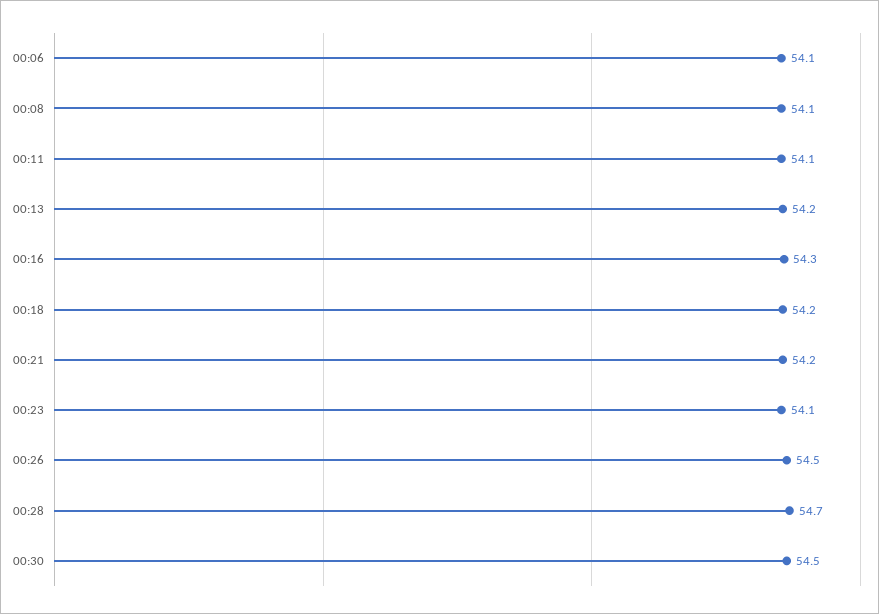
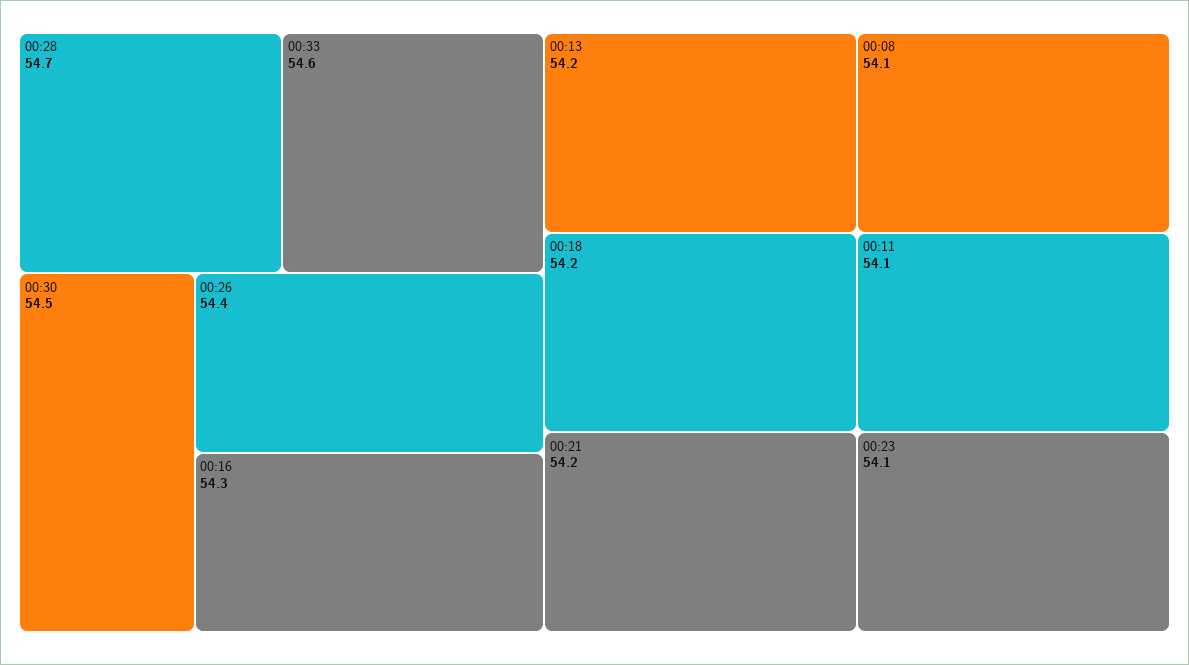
00:06: 54.1 -> none
00:26: 54.5 -> 54.4
00:33: none -> 54.6

